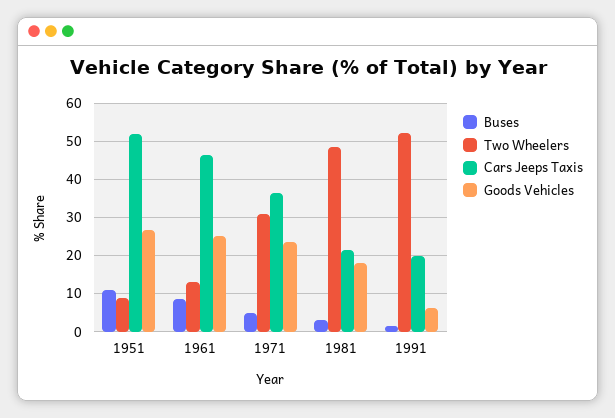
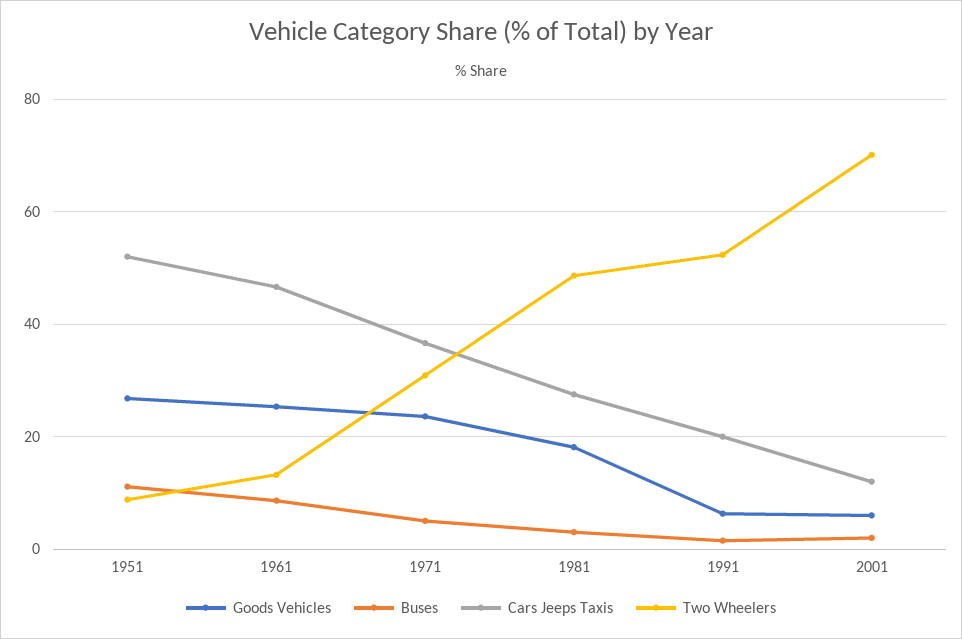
Cars Jeeps Taxis, 1981: 22 -> 28
Goods Vehicles, 2001: none -> 6
Buses, 2001: none -> 2
Cars Jeeps Taxis, 2001: none -> 12
Two Wheelers, 2001: none -> 70

